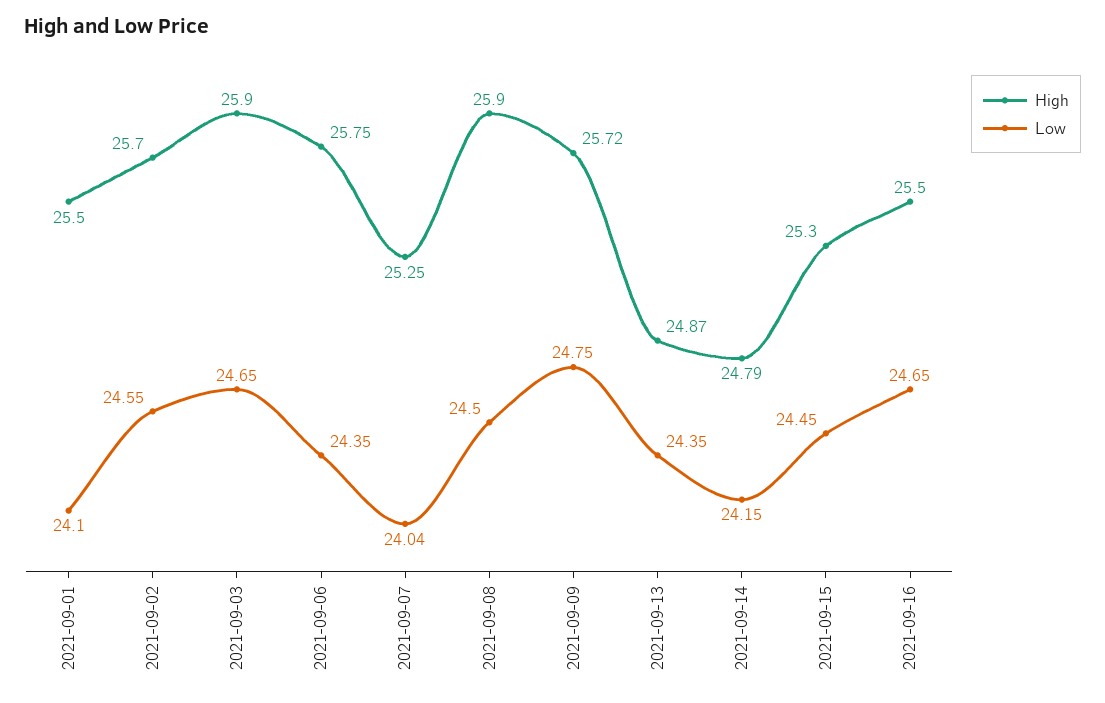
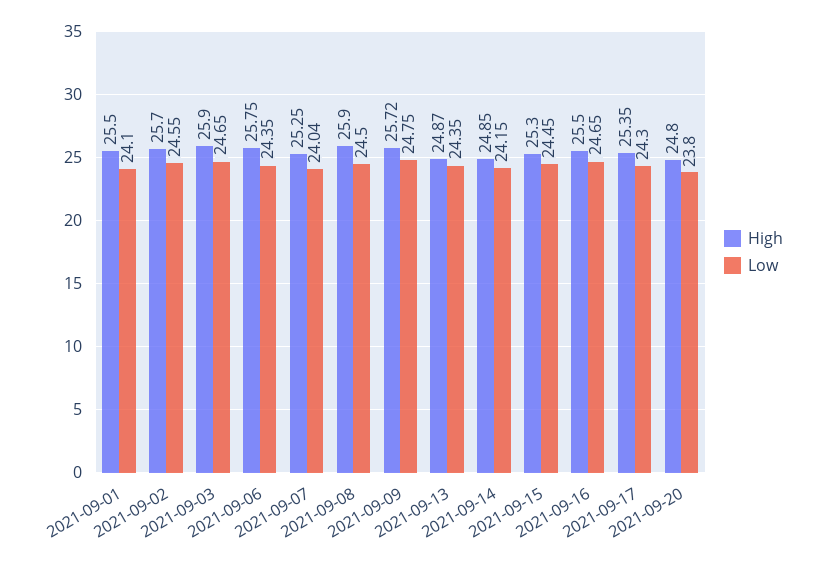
High, 2021-09-14: 24.79 -> 24.85
High, 2021-09-17: none -> 25.35
Low, 2021-09-17: none -> 24.3
High, 2021-09-20: none -> 24.8
Low, 2021-09-20: none -> 23.8

